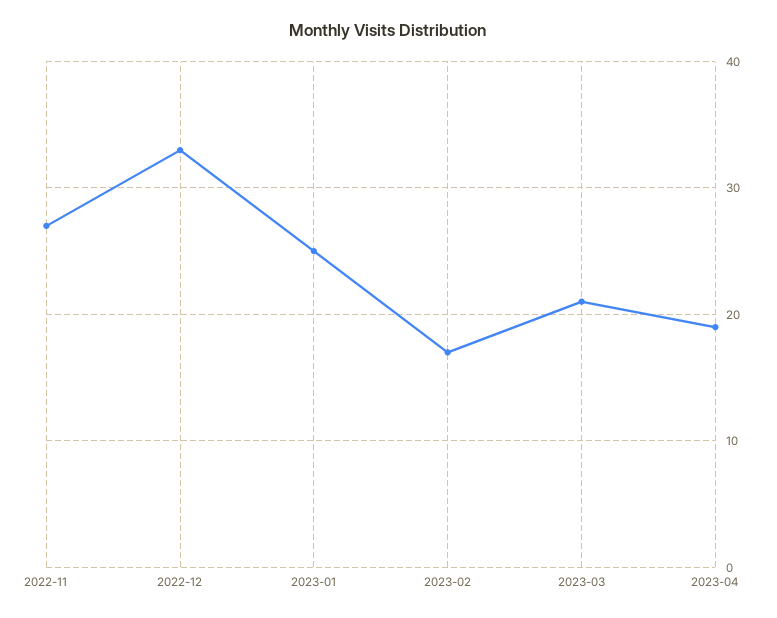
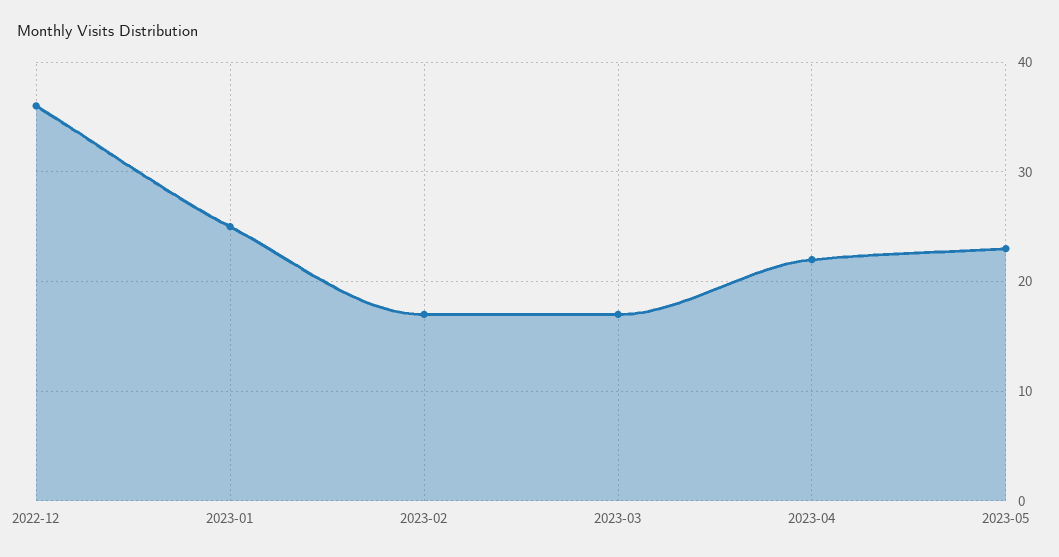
2022-11: 27 -> none
2022-12: 33 -> 36
2023-03: 21 -> 17
2023-04: 19 -> 22
2023-05: none -> 23

